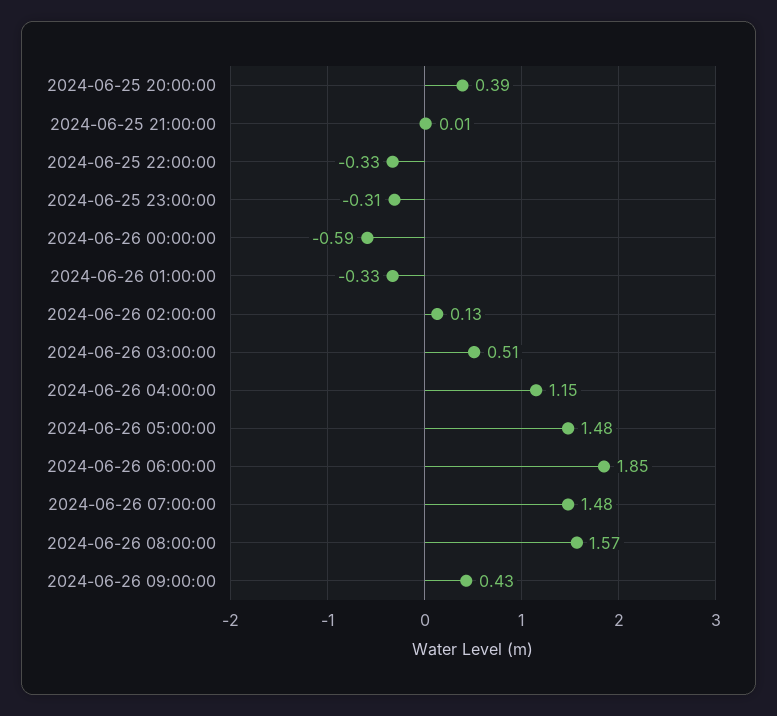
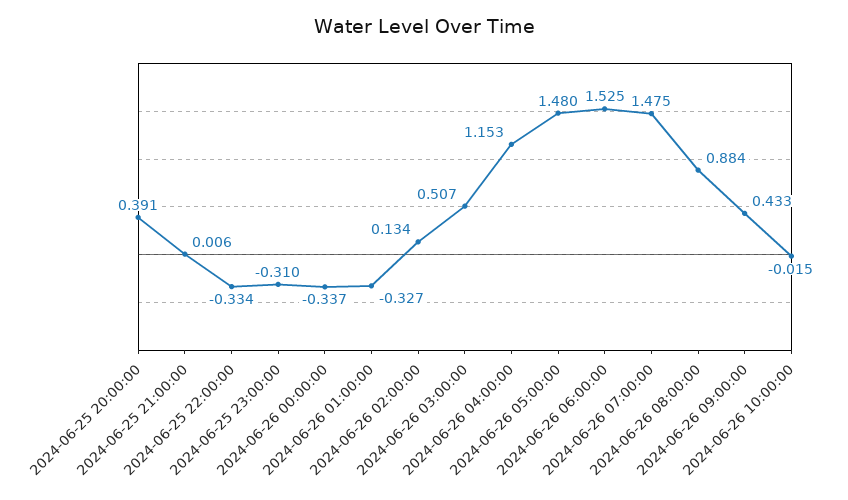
2024-06-26 00:00:00: -0.59 -> -0.337
2024-06-26 06:00:00: 1.85 -> 1.525
2024-06-26 08:00:00: 1.57 -> 0.884
2024-06-26 10:00:00: none -> -0.015

